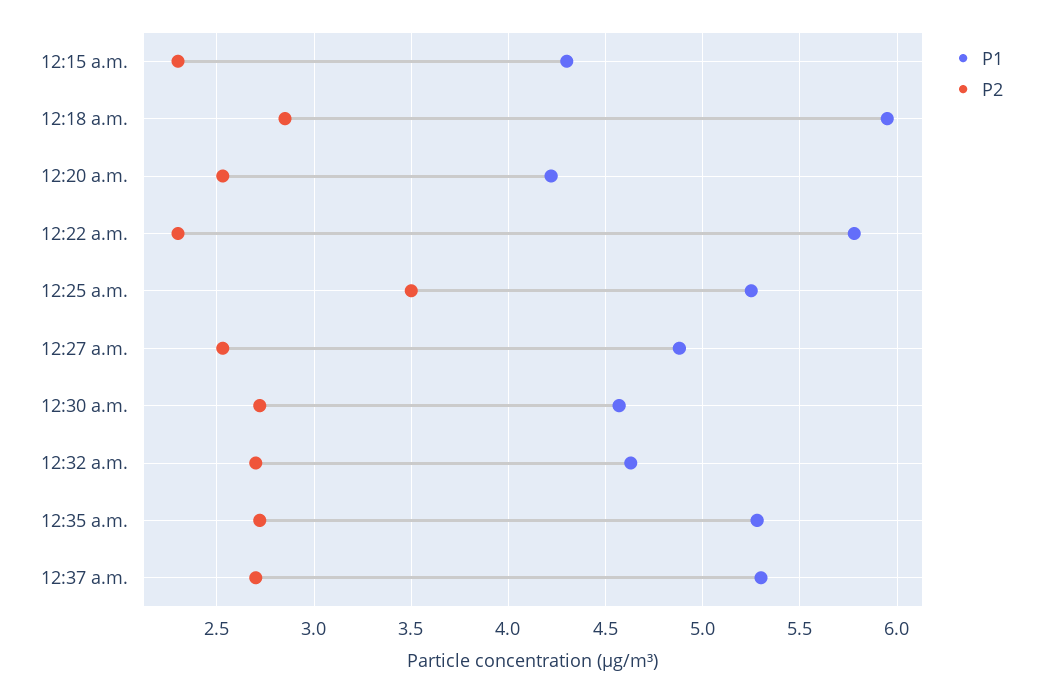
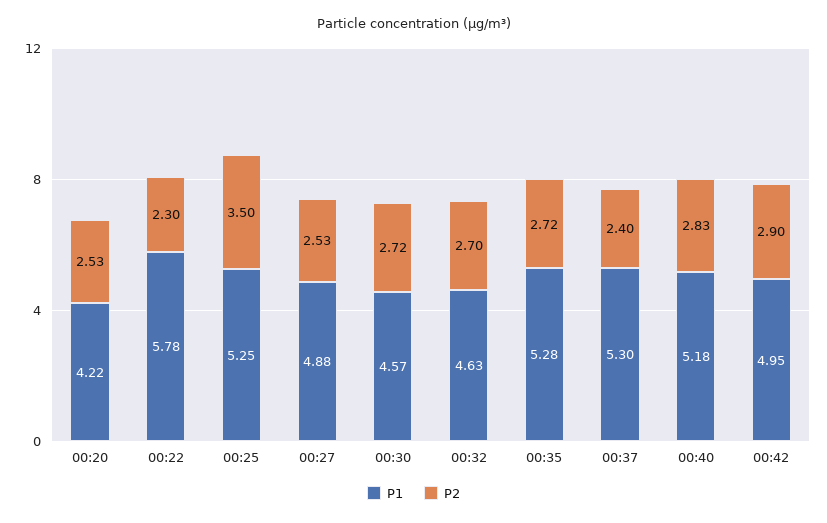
P1, 12:15 a.m.: 4.3 -> none
P2, 12:15 a.m.: 2.3 -> none
P1, 12:18 a.m.: 5.95 -> none
P2, 12:18 a.m.: 2.85 -> none
P2, 12:37 a.m.: 2.7 -> 2.4
P1, 00:40: none -> 5.18
P2, 00:40: none -> 2.83
P1, 00:42: none -> 4.95
P2, 00:42: none -> 2.9

